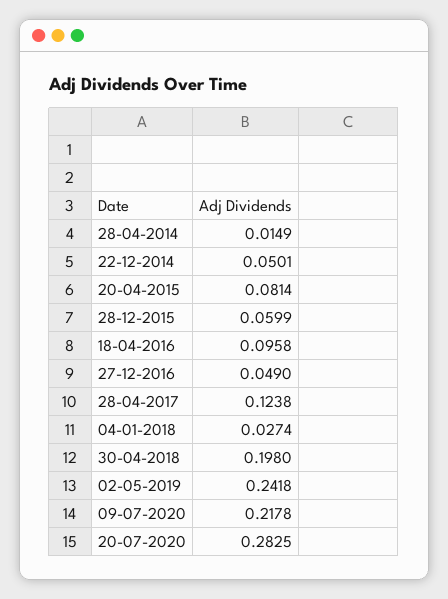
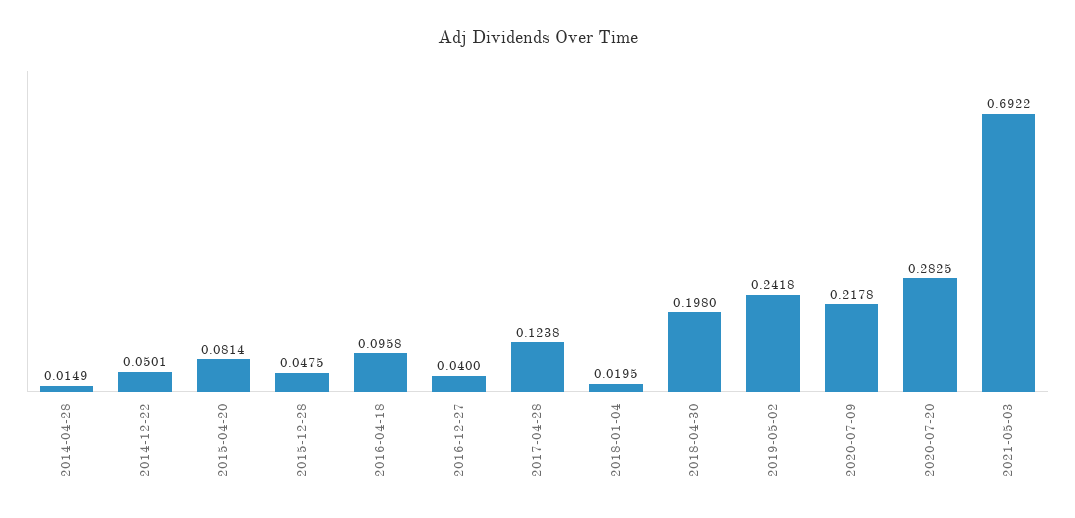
28-12-2015: 0.0599 -> 0.0475
27-12-2016: 0.049 -> 0.04
04-01-2018: 0.0274 -> 0.0195
2021-05-03: none -> 0.6922

